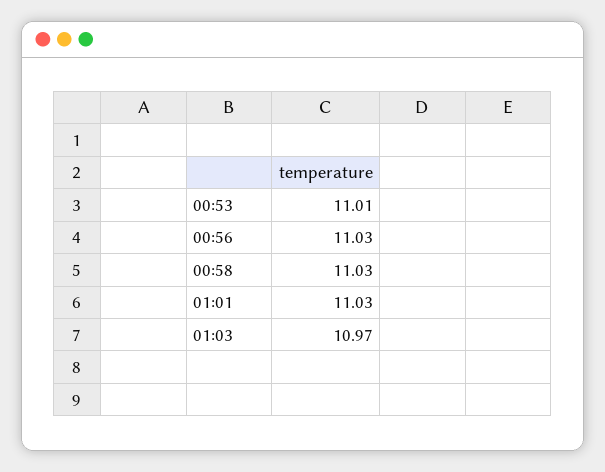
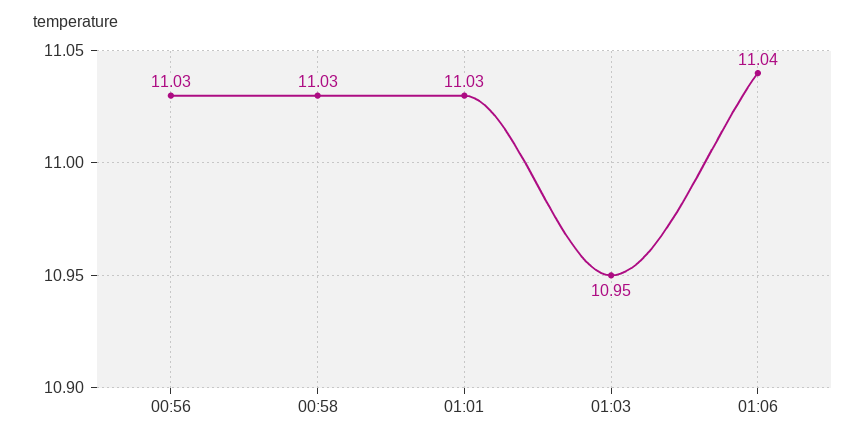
00:53: 11.01 -> none
01:03: 10.97 -> 10.95
01:06: none -> 11.04

